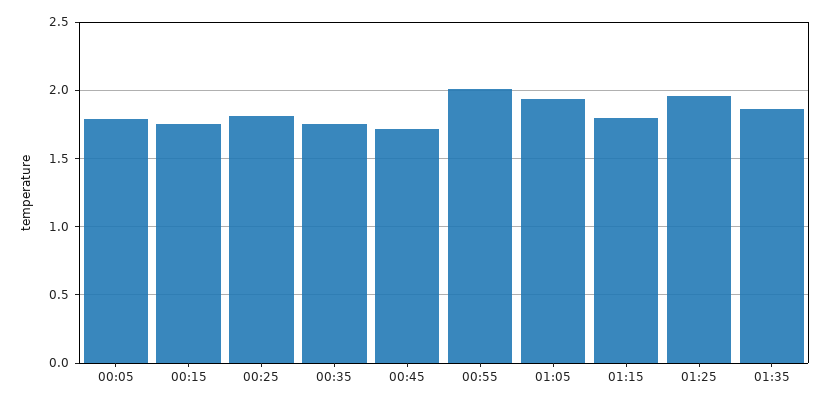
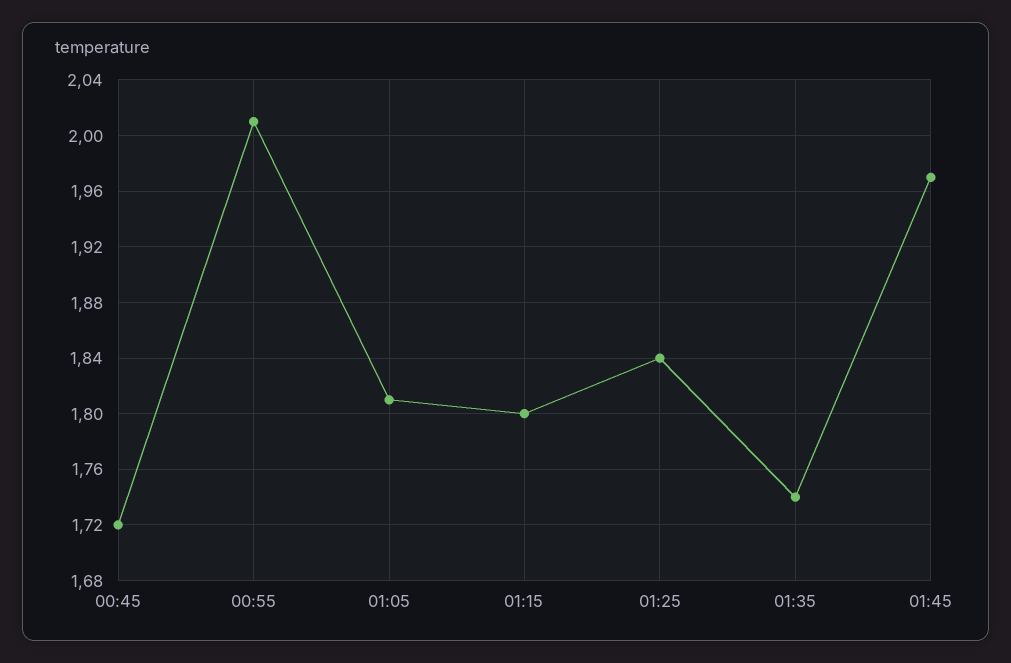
00:05: 1.8 -> none
00:15: 1.75 -> none
00:25: 1.8 -> none
00:35: 1.75 -> none
01:05: 1.95 -> 1.81
01:25: 1.95 -> 1.84
01:35: 1.85 -> 1.74
01:45: none -> 1.97

